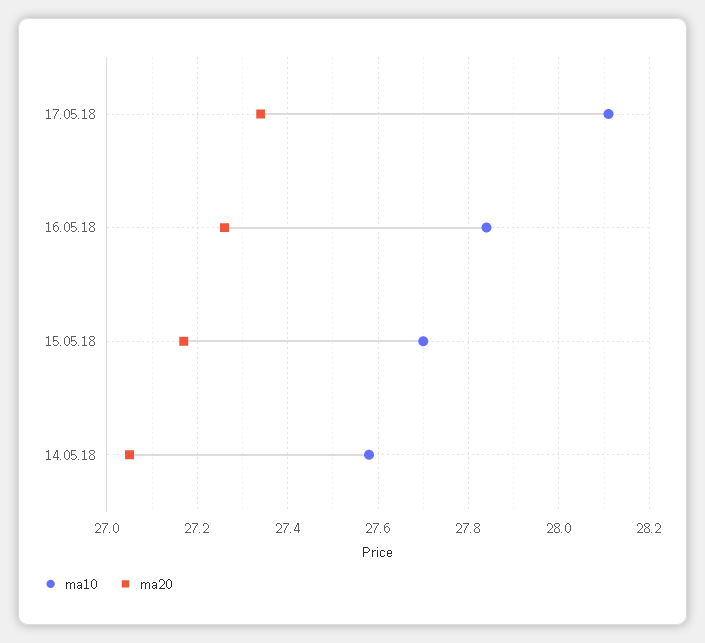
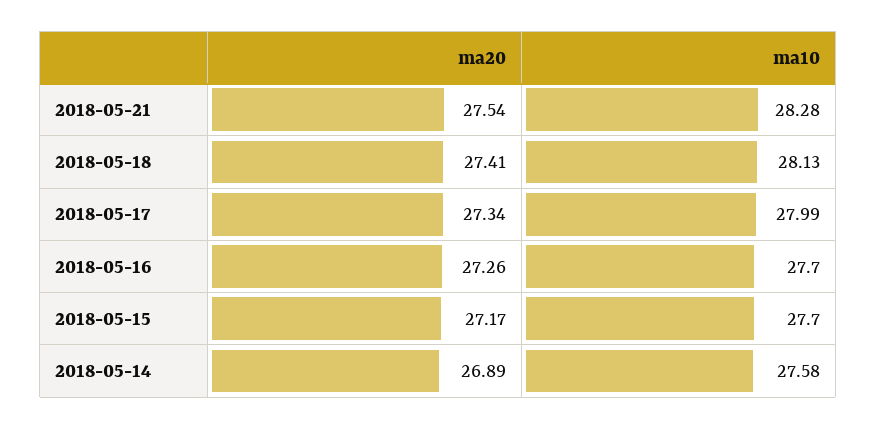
ma10, 17.05.18: 28.1 -> 27.99
ma10, 16.05.18: 27.85 -> 27.7
ma20, 14.05.18: 27.05 -> 26.89
ma20, 2018-05-21: none -> 27.54
ma10, 2018-05-21: none -> 28.28
ma20, 2018-05-18: none -> 27.41
ma10, 2018-05-18: none -> 28.13

